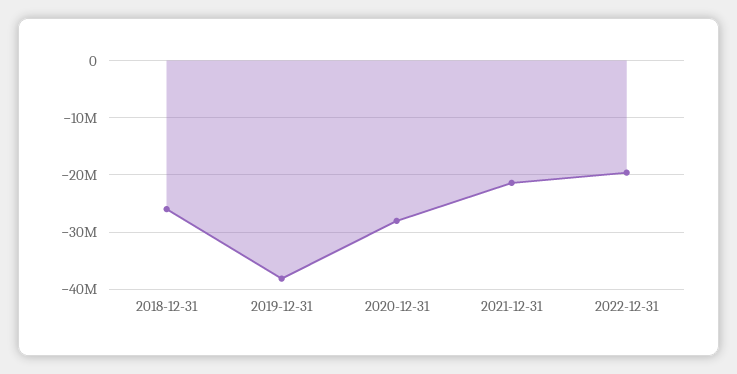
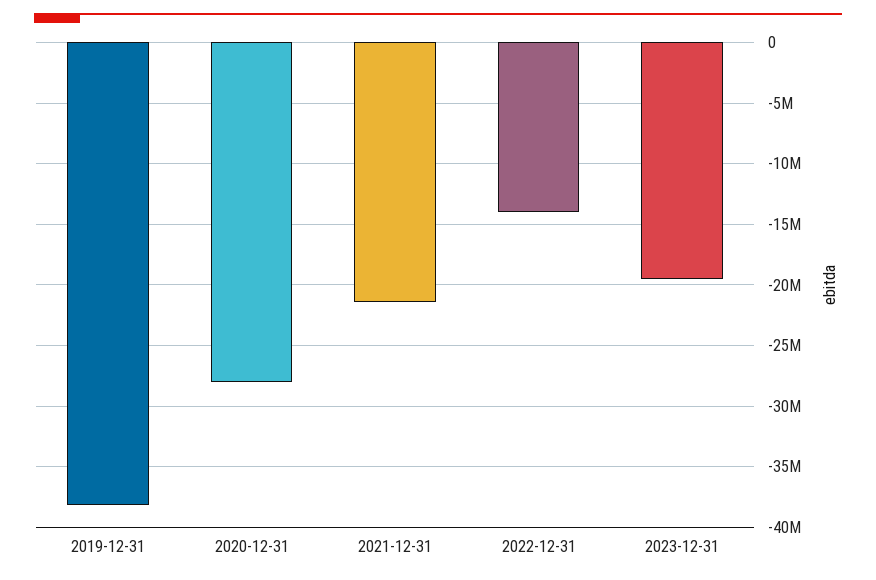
2018-12-31: -26000000 -> none
2022-12-31: -20000000 -> -14000000
2023-12-31: none -> -19500000

